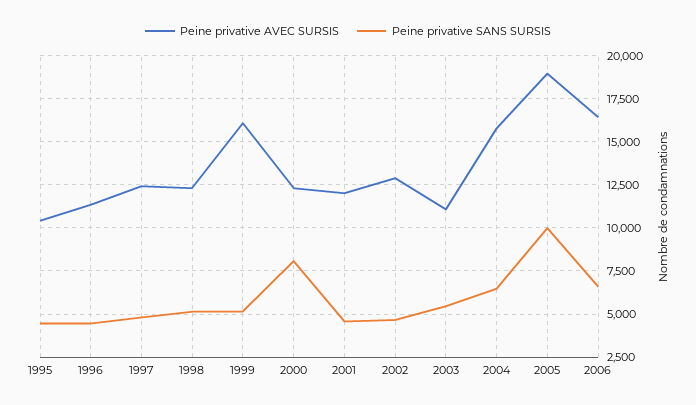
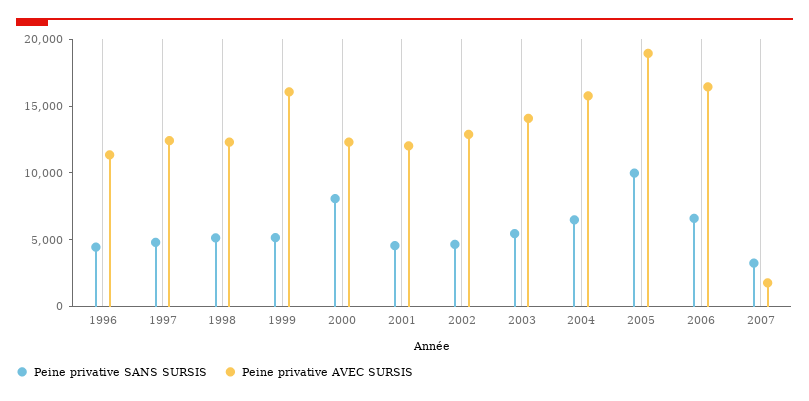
Peine privative AVEC SURSIS, 1995: 10500 -> none
Peine privative SANS SURSIS, 1995: 4500 -> none
Peine privative AVEC SURSIS, 2003: 11000 -> 14000
Peine privative SANS SURSIS, 2007: none -> 3000
Peine privative AVEC SURSIS, 2007: none -> 2000

